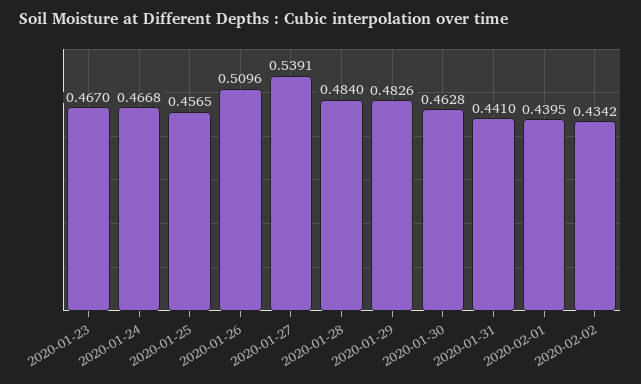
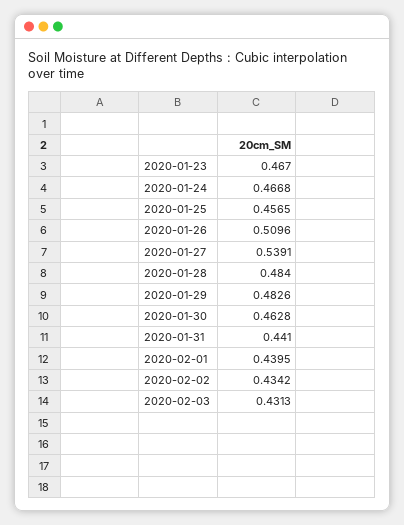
2020-02-03: none -> 0.4313

